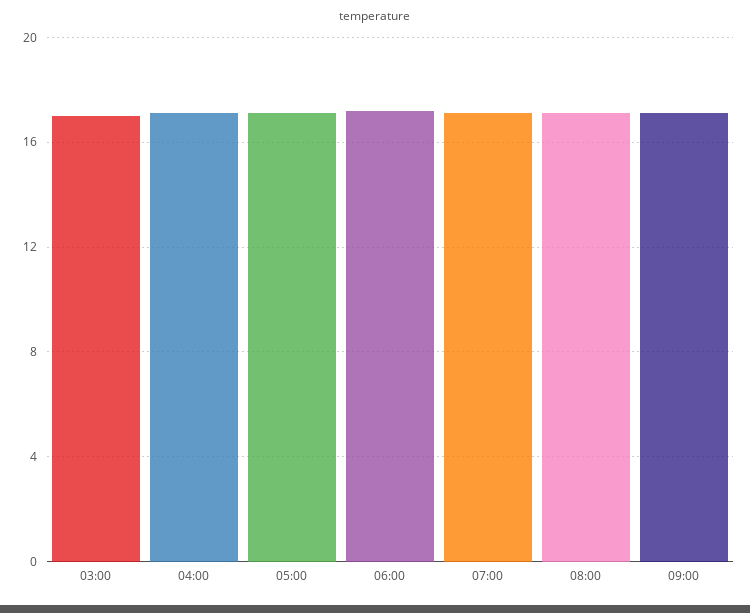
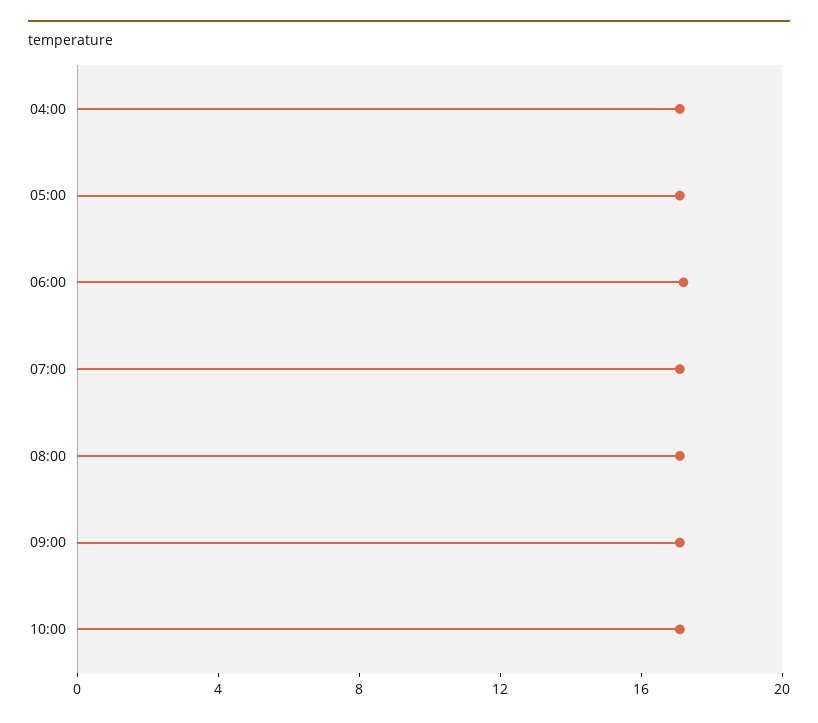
03:00: 17 -> none
10:00: none -> 17

